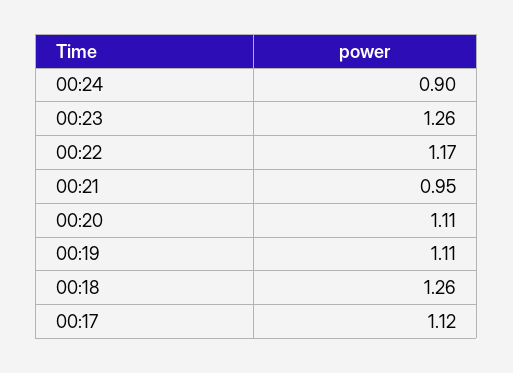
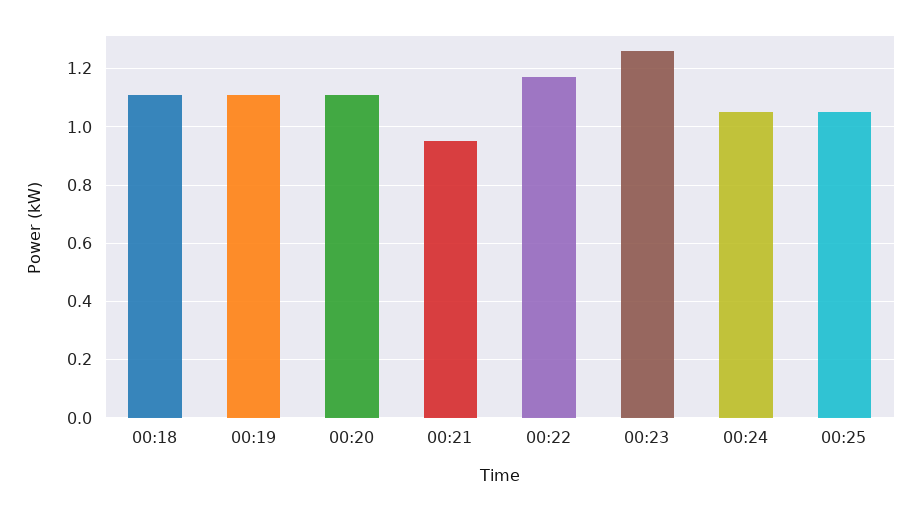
00:24: 0.9 -> 1.05
00:18: 1.26 -> 1.1
00:17: 1.12 -> none
00:25: none -> 1.05

